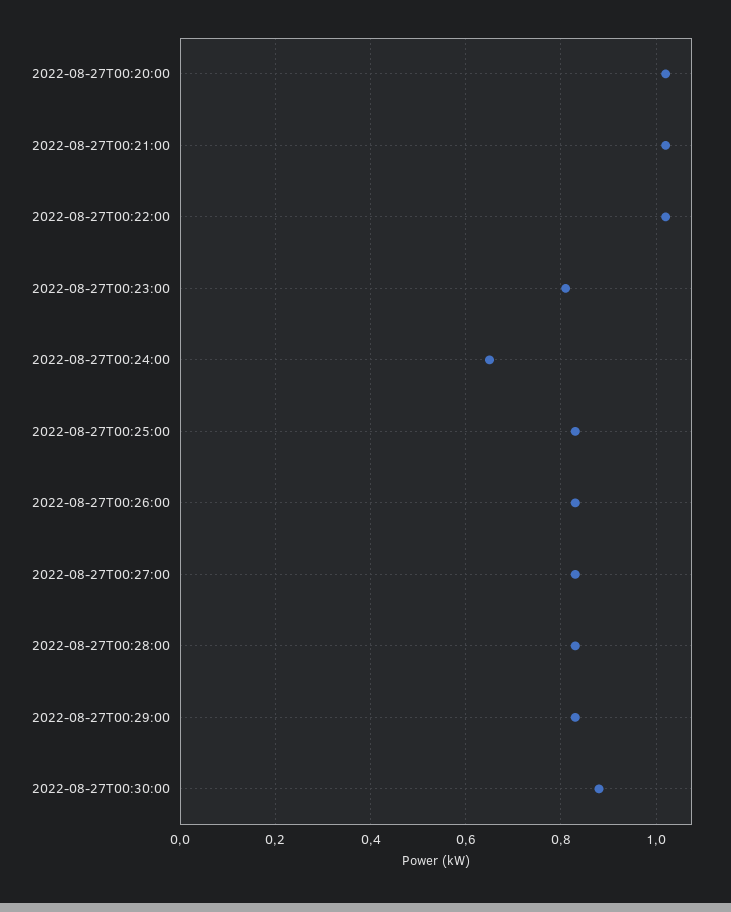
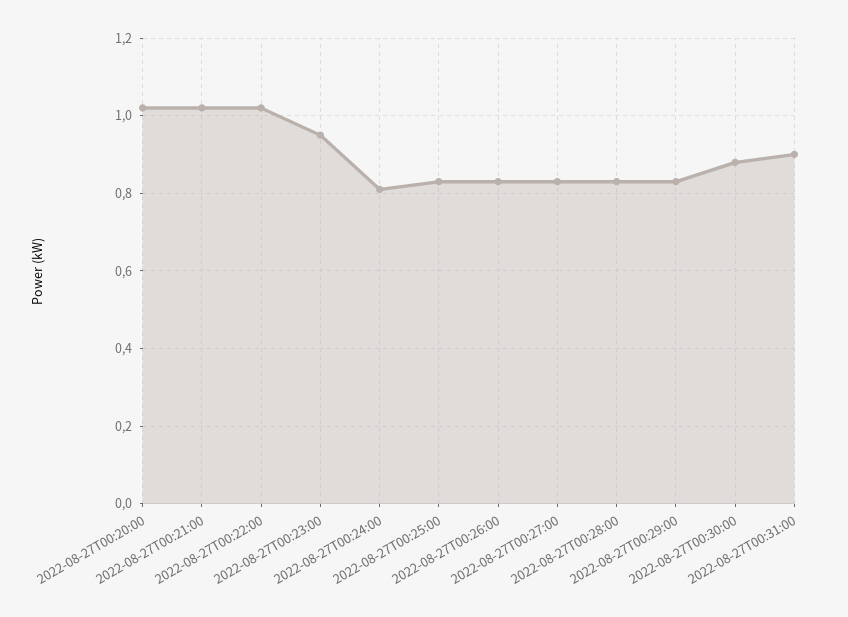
2022-08-27T00:23:00: 0.8 -> 0.95
2022-08-27T00:24:00: 0.65 -> 0.8
2022-08-27T00:31:00: none -> 0.9

